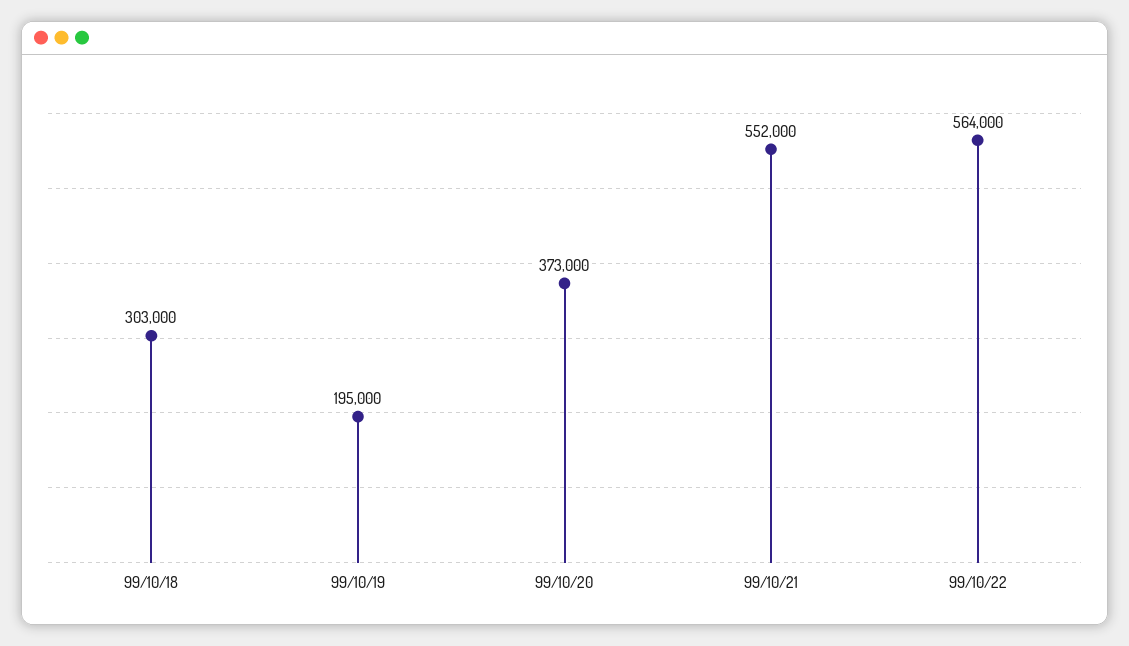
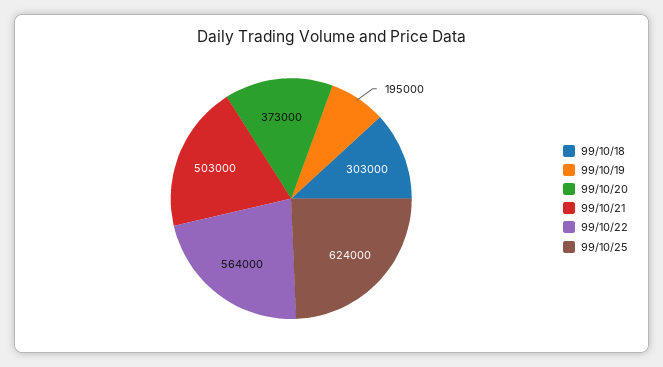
99/10/21: 552000 -> 503000
99/10/25: none -> 624000

